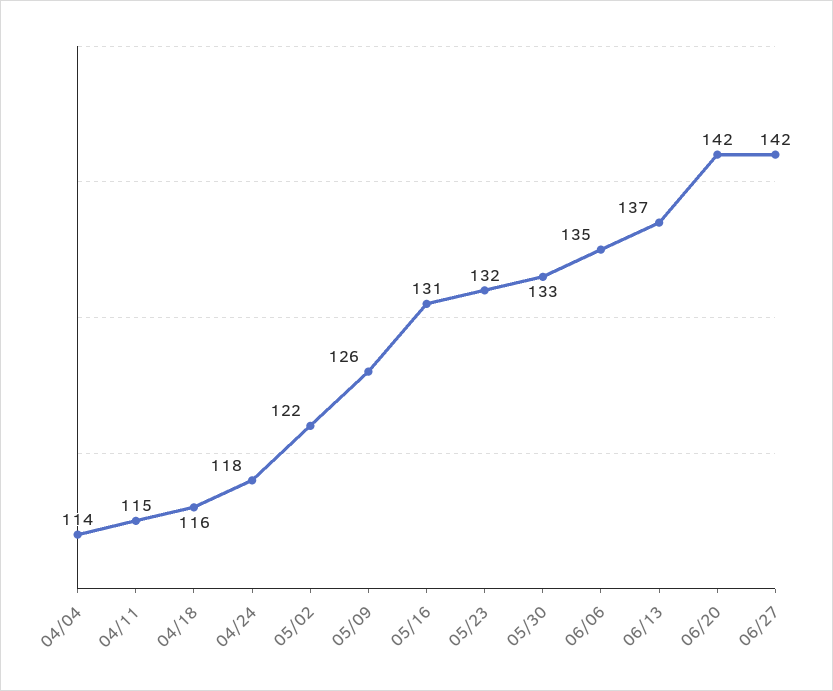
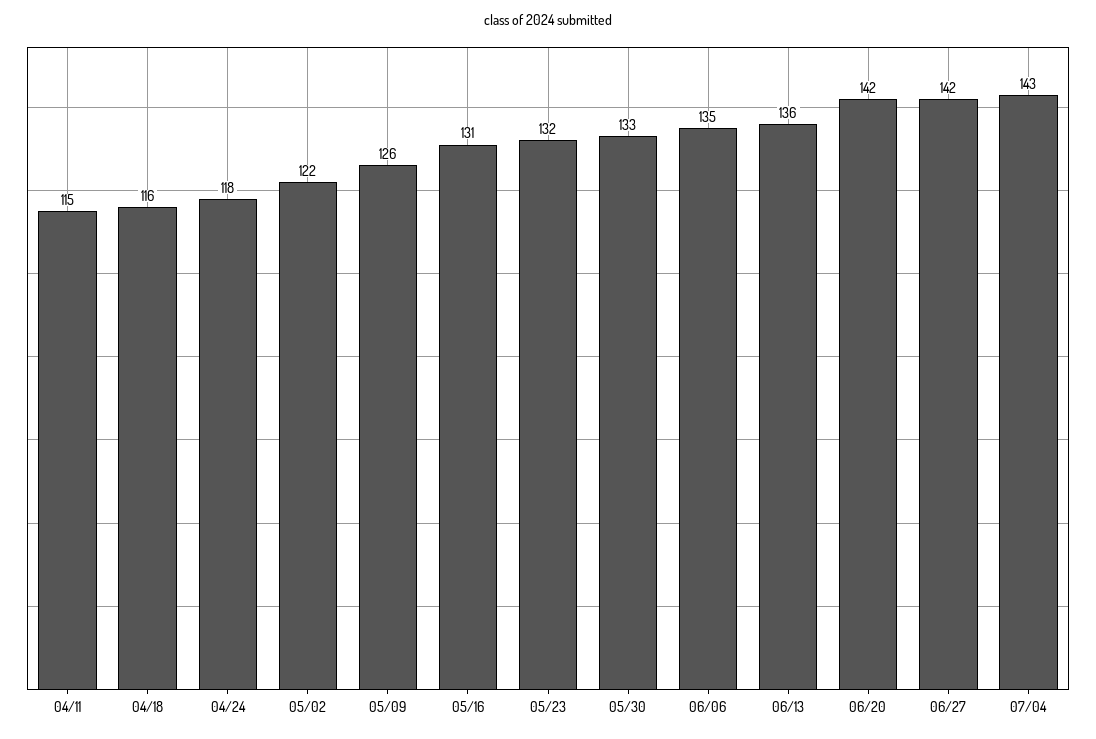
04/04: 114 -> none
06/13: 137 -> 136
07/04: none -> 143

